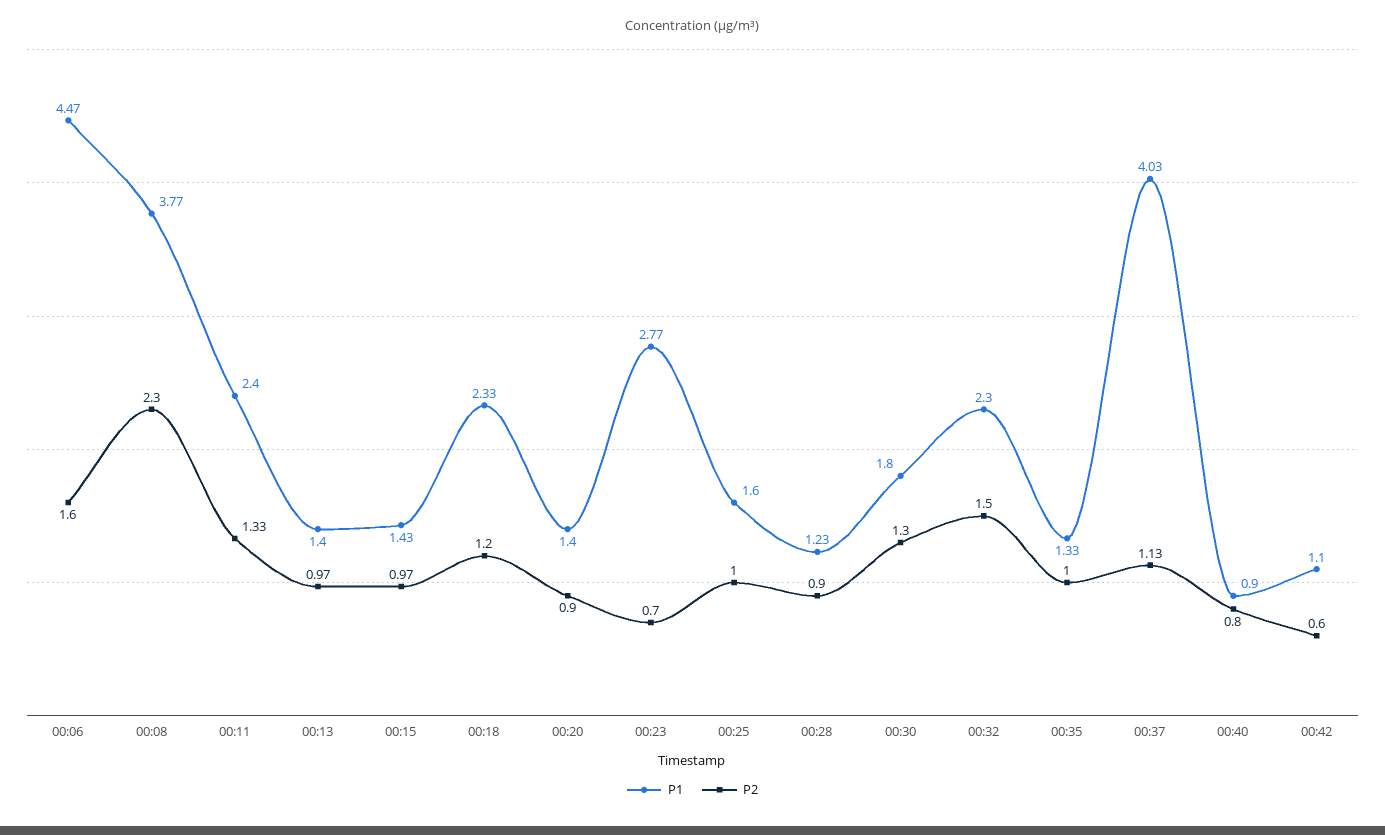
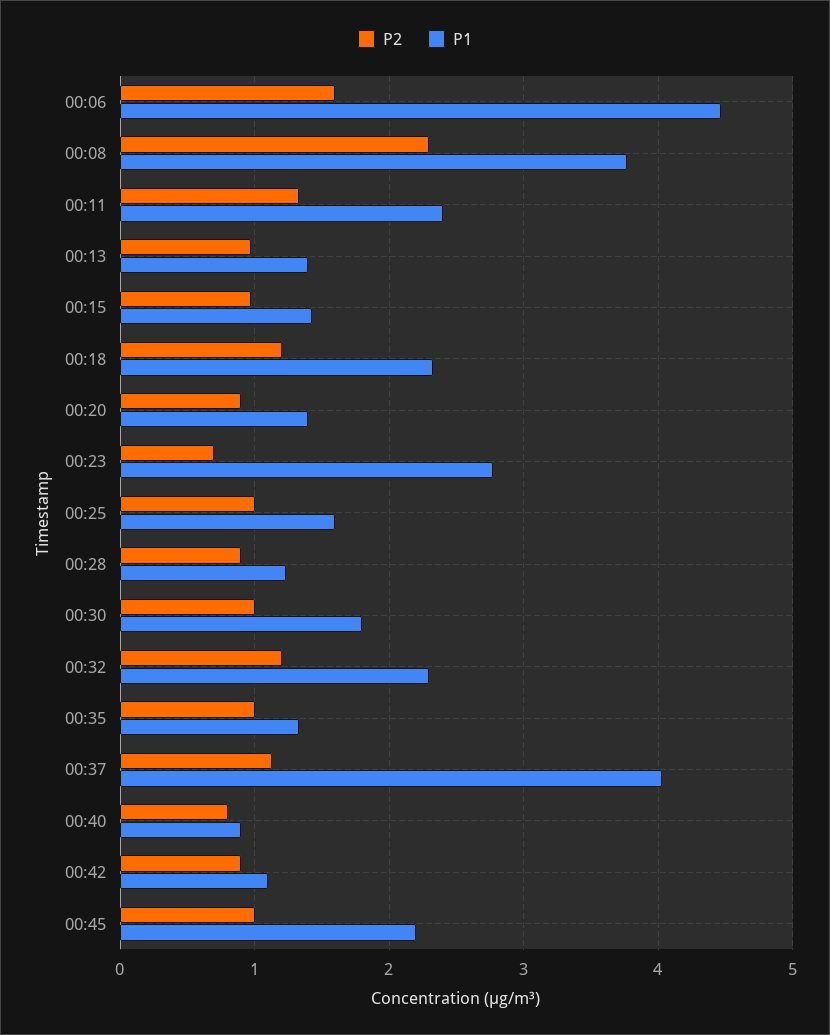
P2, 00:30: 1.3 -> 1
P2, 00:32: 1.5 -> 1.2
P2, 00:42: 0.6 -> 0.9
P2, 00:45: none -> 1
P1, 00:45: none -> 2.2

